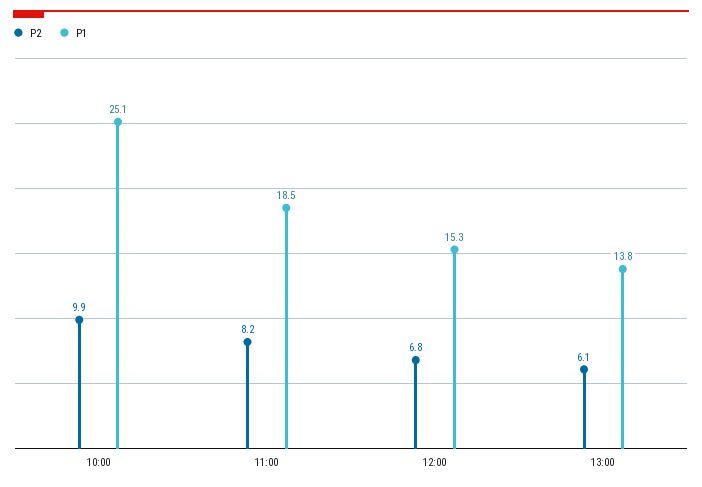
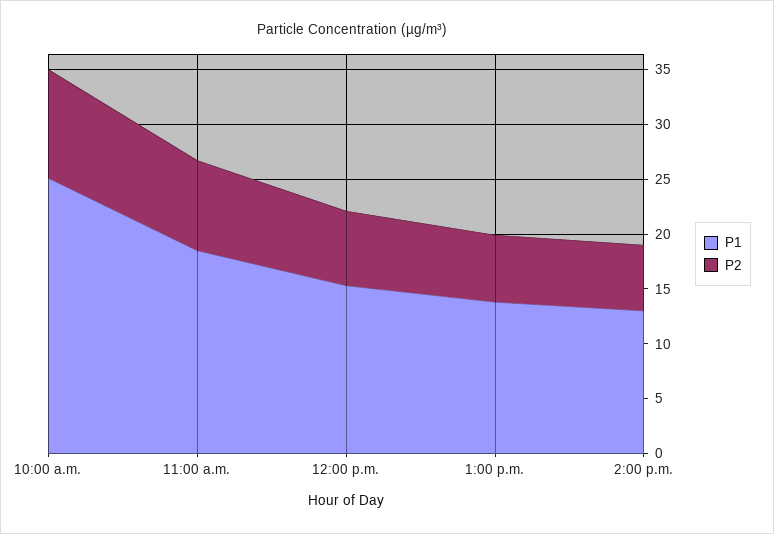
P1, 2:00 p.m.: none -> 13
P2, 2:00 p.m.: none -> 6

